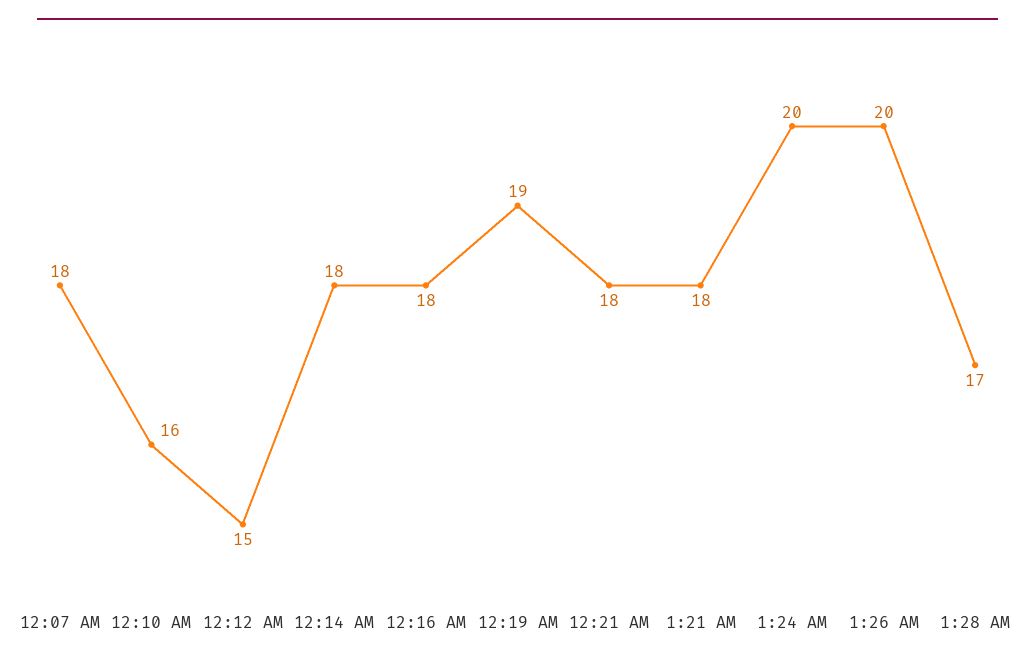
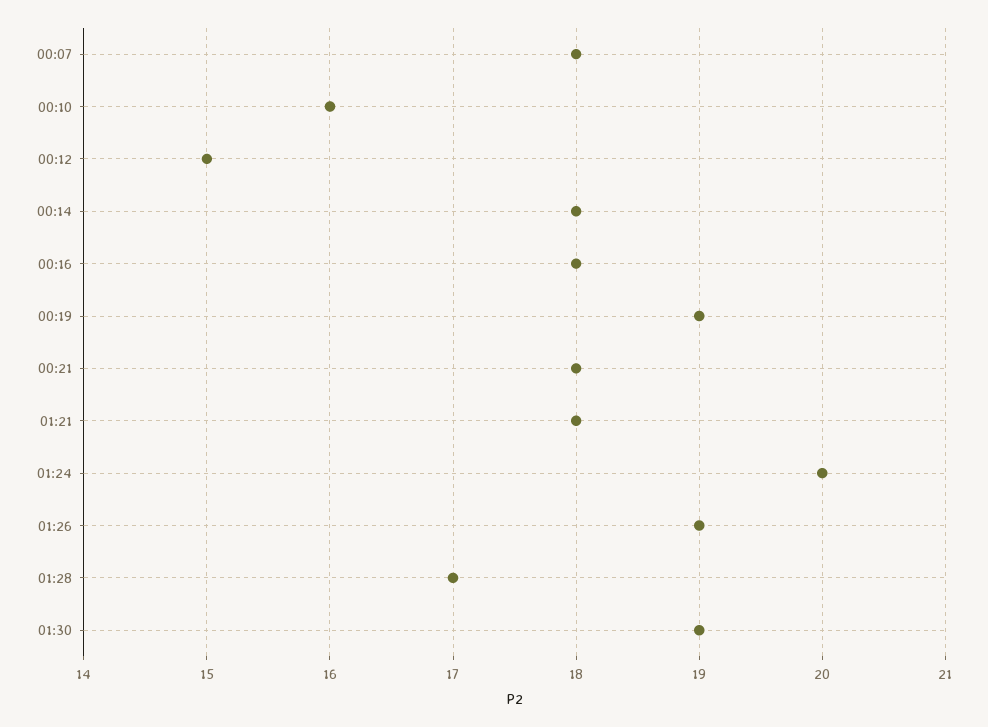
1:26 AM: 20 -> 19
01:30: none -> 19

